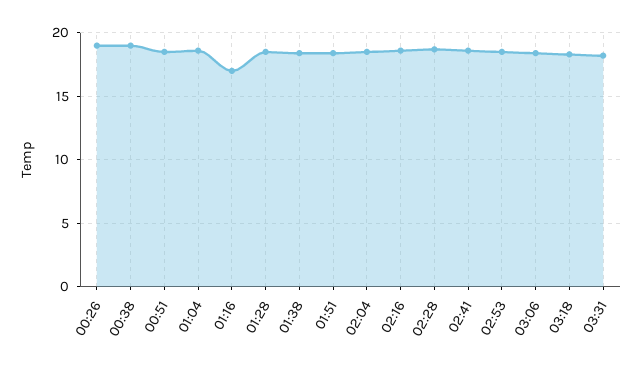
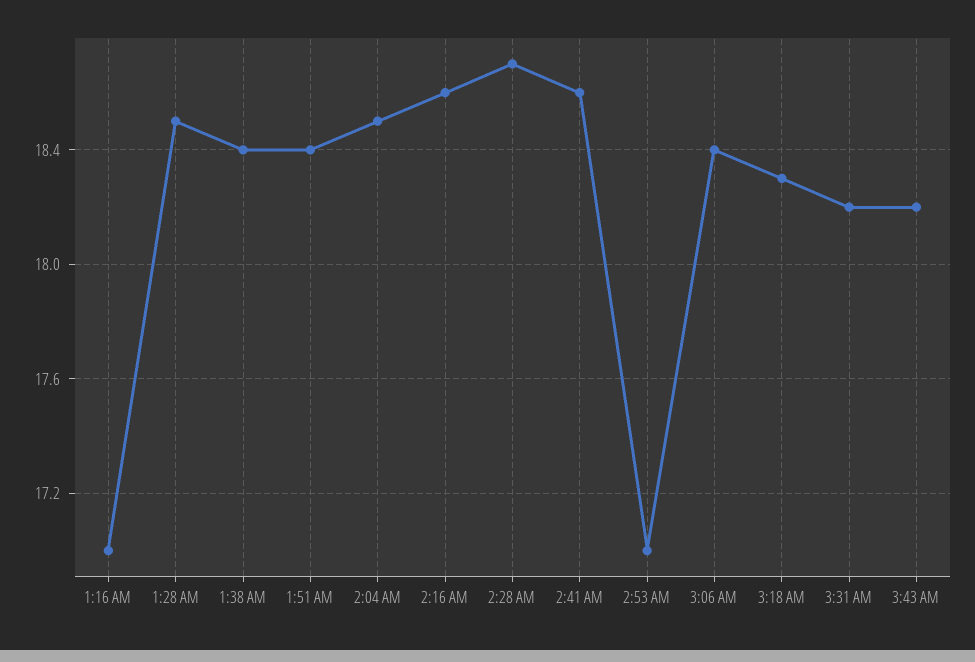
00:26: 19 -> none
00:38: 19 -> none
00:51: 18.5 -> none
01:04: 18.5 -> none
02:53: 18.5 -> 17
3:43 AM: none -> 18.2

